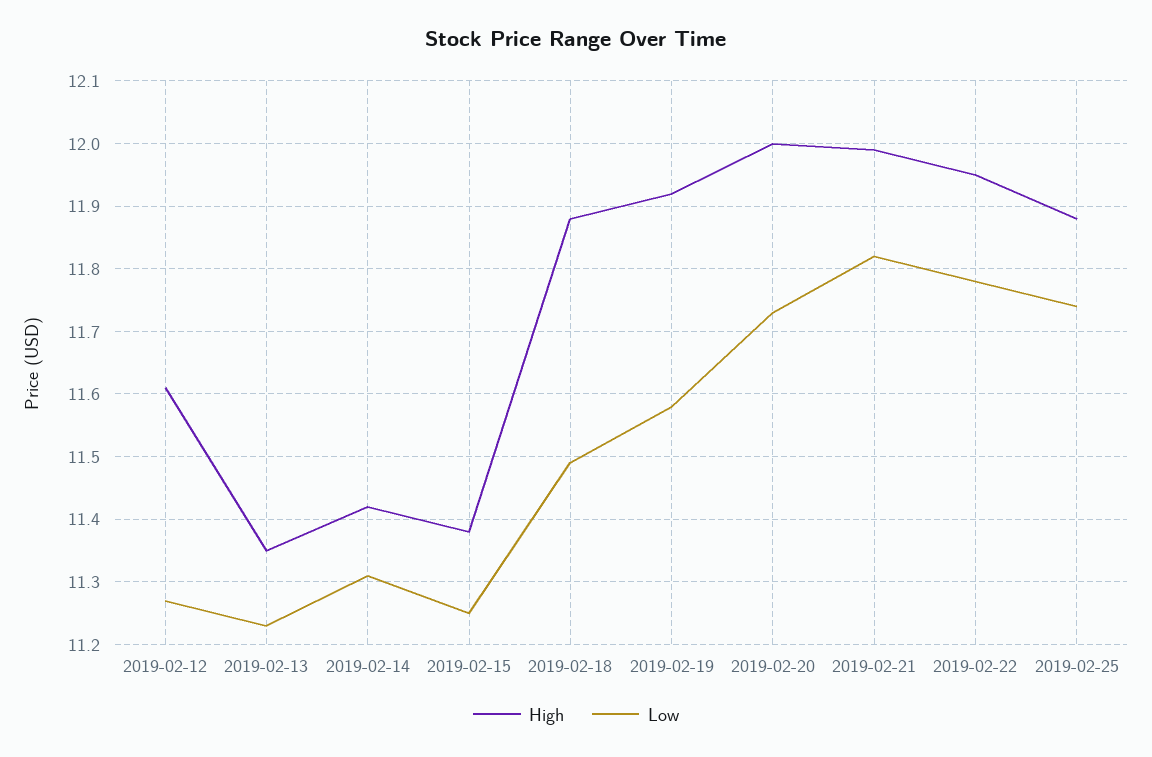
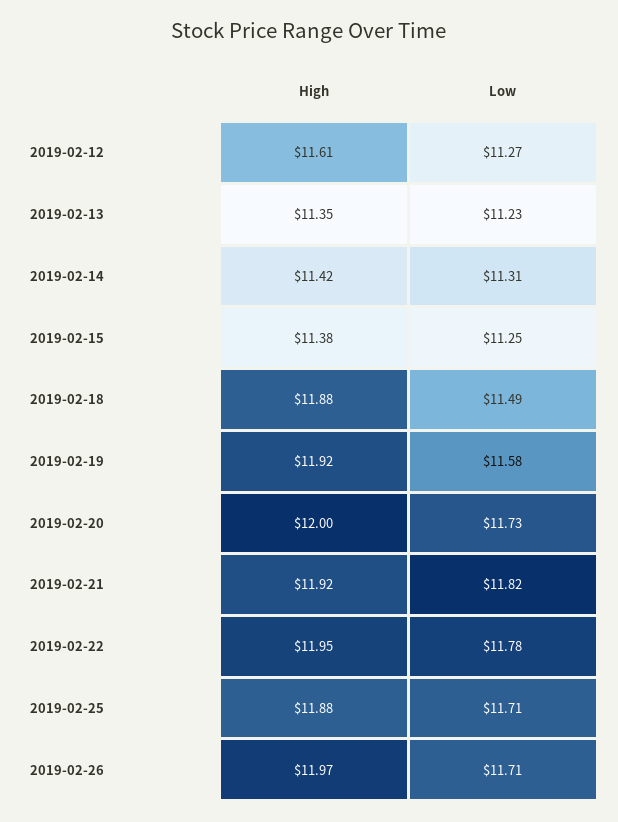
High, 2019-02-21: 11.99 -> 11.92
Low, 2019-02-25: 11.74 -> 11.71
High, 2019-02-26: none -> 11.97
Low, 2019-02-26: none -> 11.71

